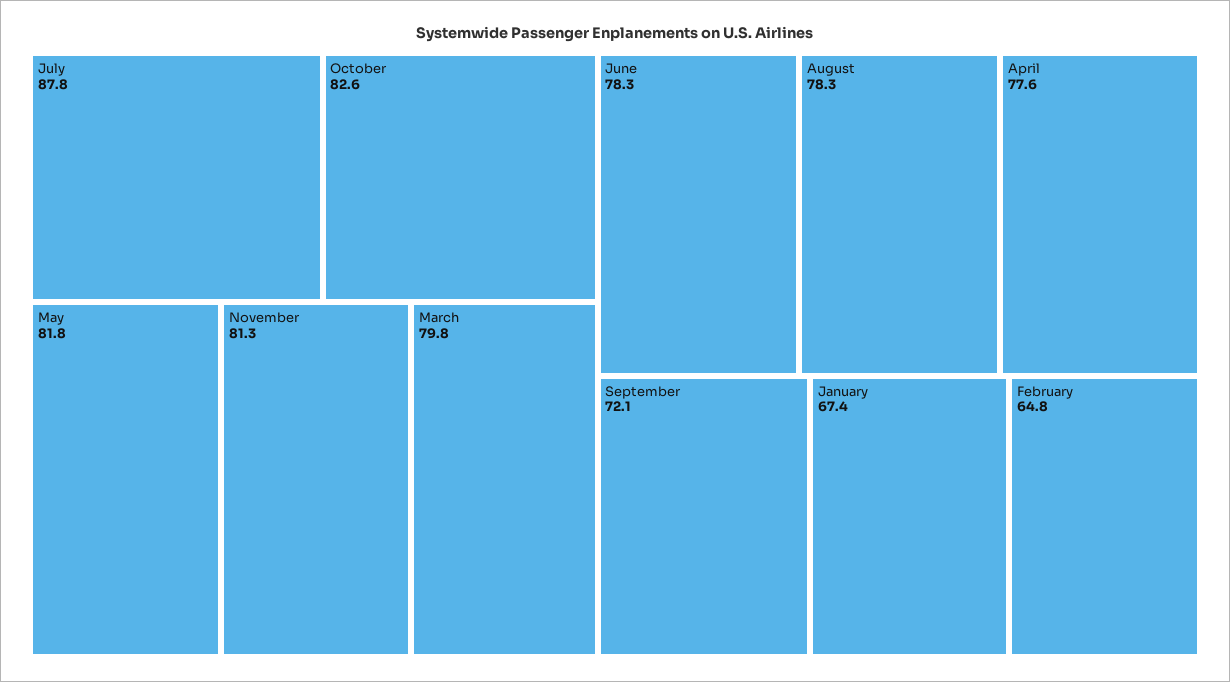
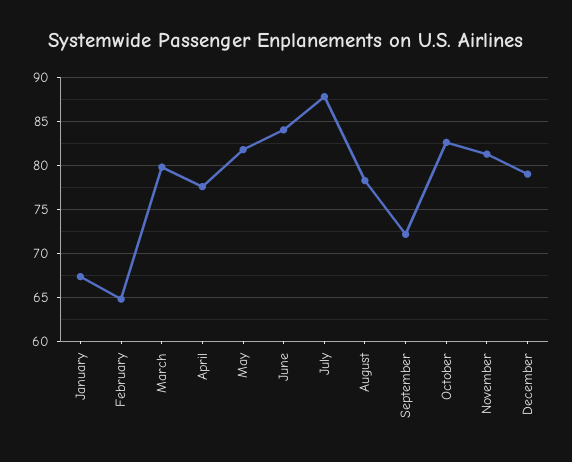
June: 78.3 -> 84
December: none -> 79

